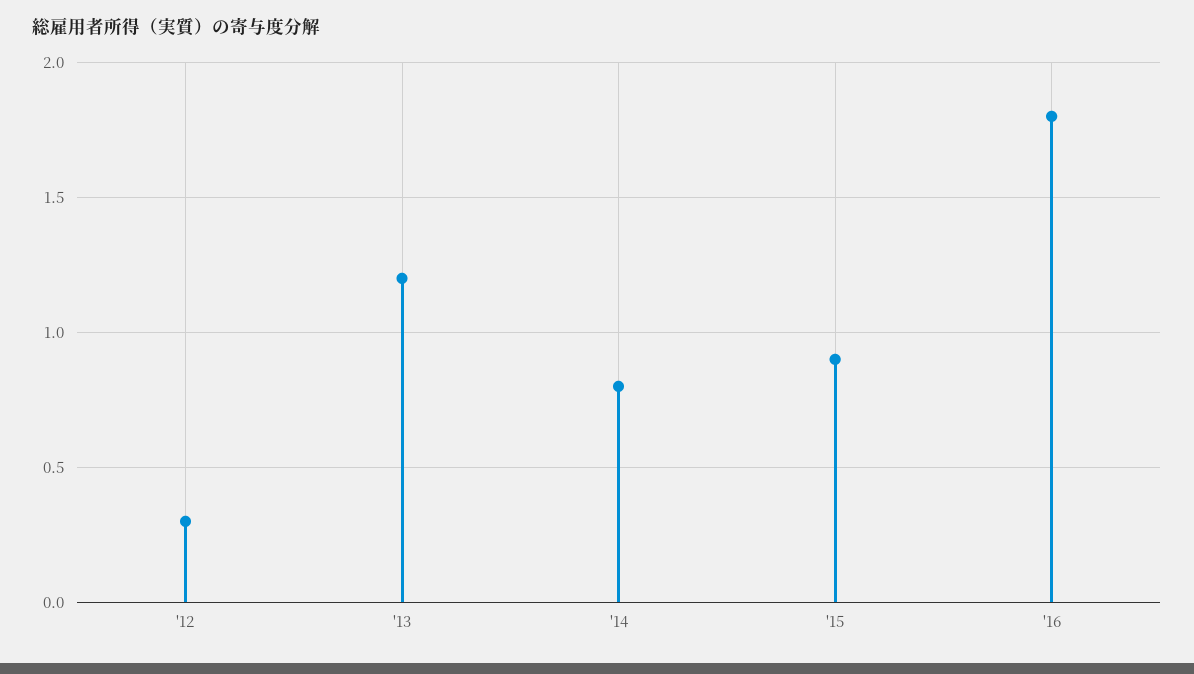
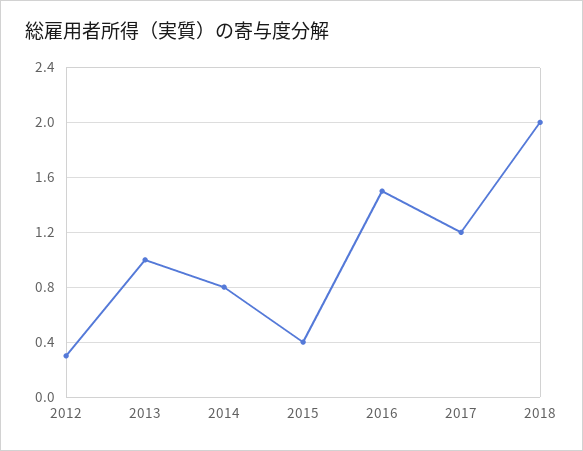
'13: 1.2 -> 1
'15: 0.9 -> 0.4
'16: 1.8 -> 1.5
2017: none -> 1.2
2018: none -> 2

